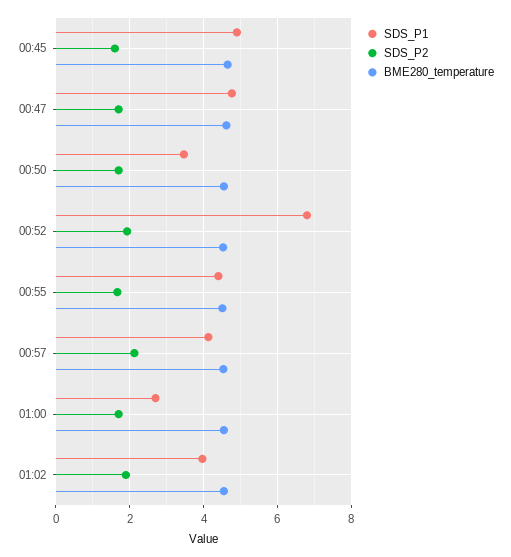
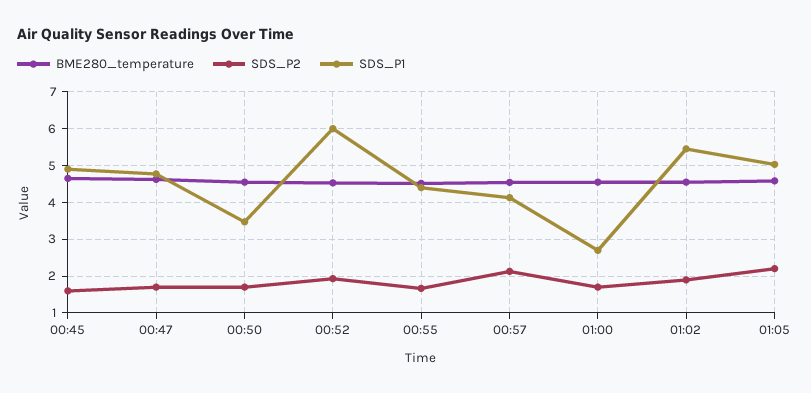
SDS_P1, 00:52: 6.8 -> 6
SDS_P1, 01:02: 4 -> 5.4
BME280_temperature, 01:05: none -> 4.6
SDS_P2, 01:05: none -> 2.2
SDS_P1, 01:05: none -> 5

